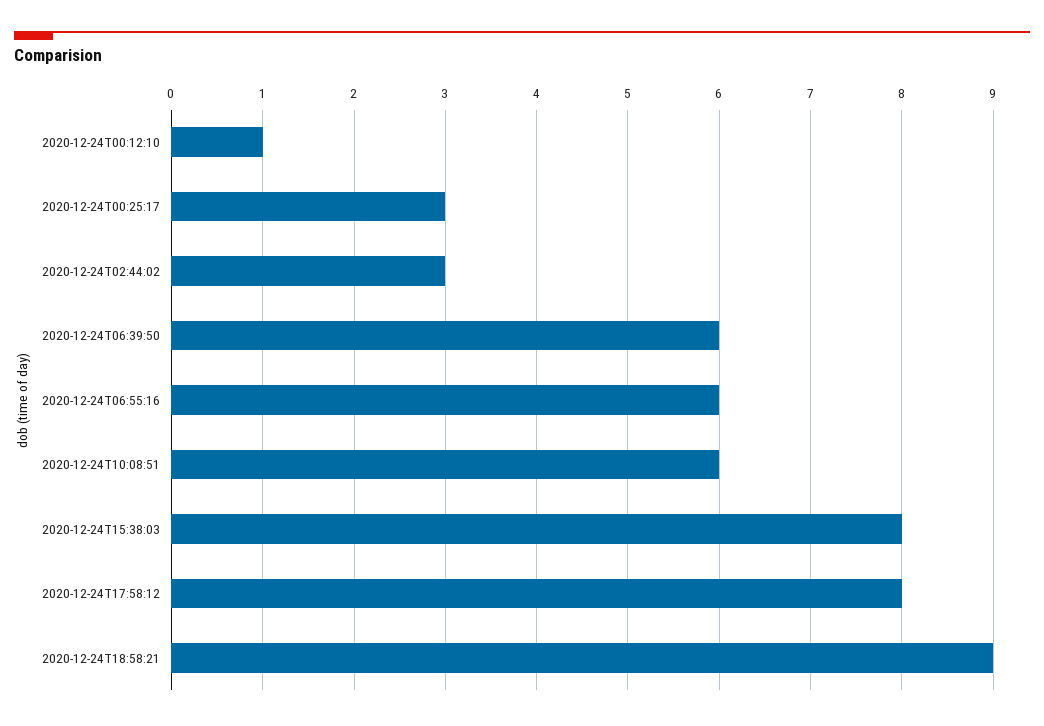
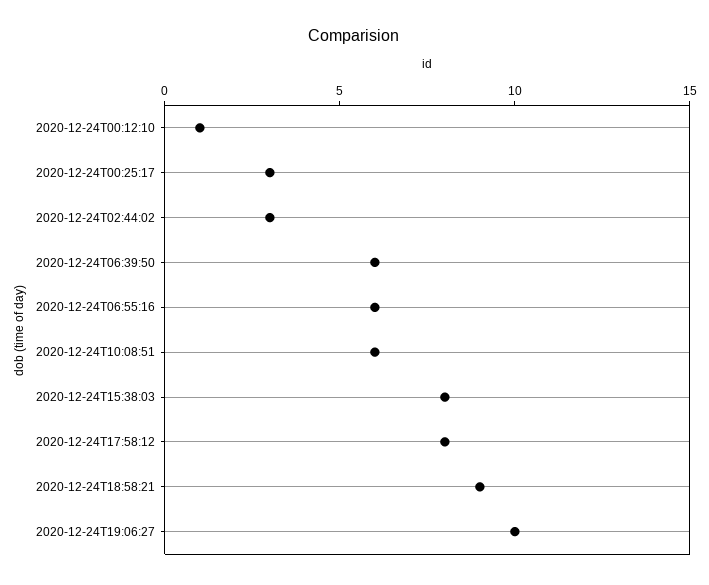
2020-12-24T19:06:27: none -> 10

